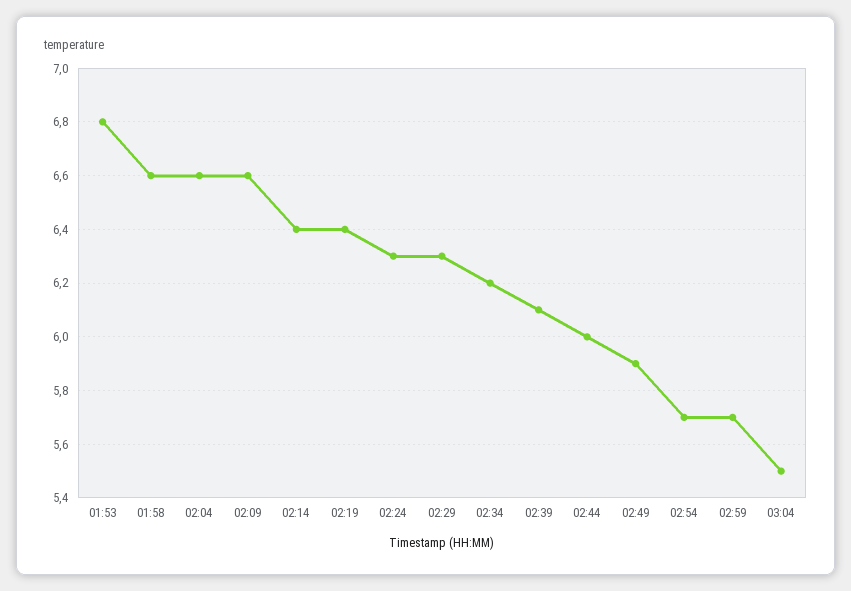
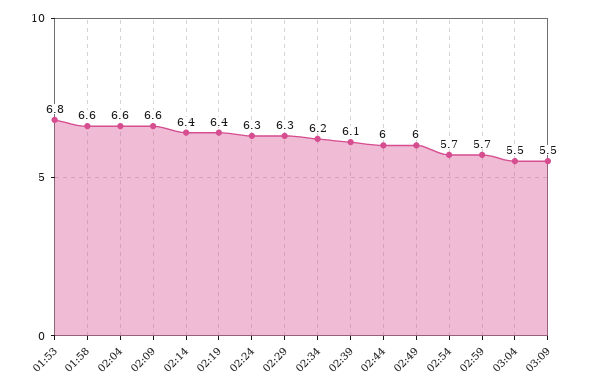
02:49: 5.9 -> 6
03:09: none -> 5.5

